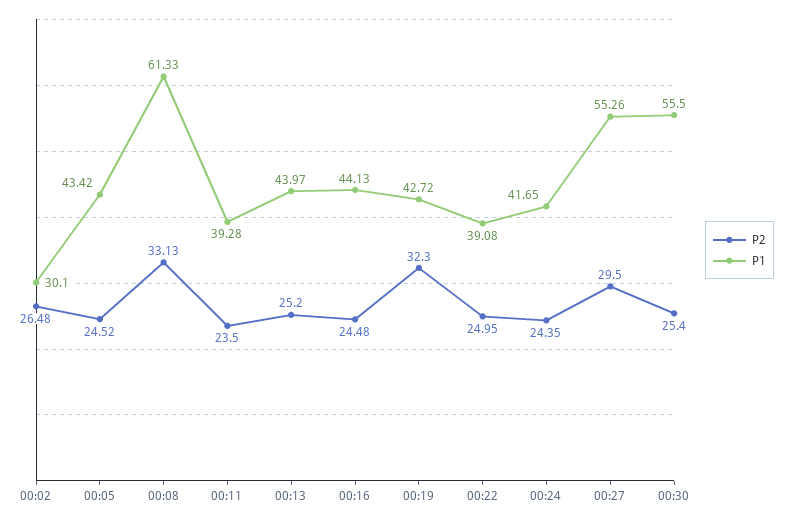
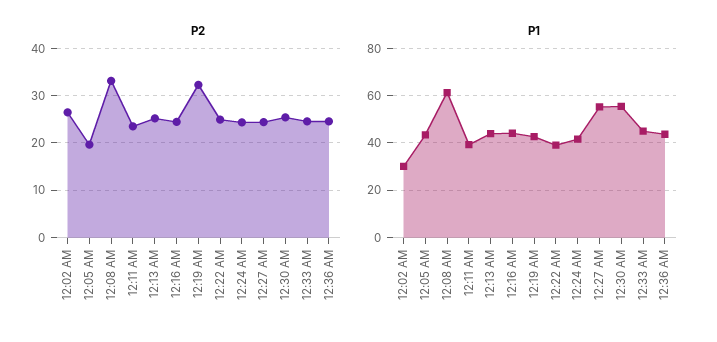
P2, 00:05: 24.52 -> 20
P2, 00:27: 29.5 -> 24
P2, 12:33 AM: none -> 24
P2, 12:36 AM: none -> 24
P1, 12:33 AM: none -> 45
P1, 12:36 AM: none -> 45

